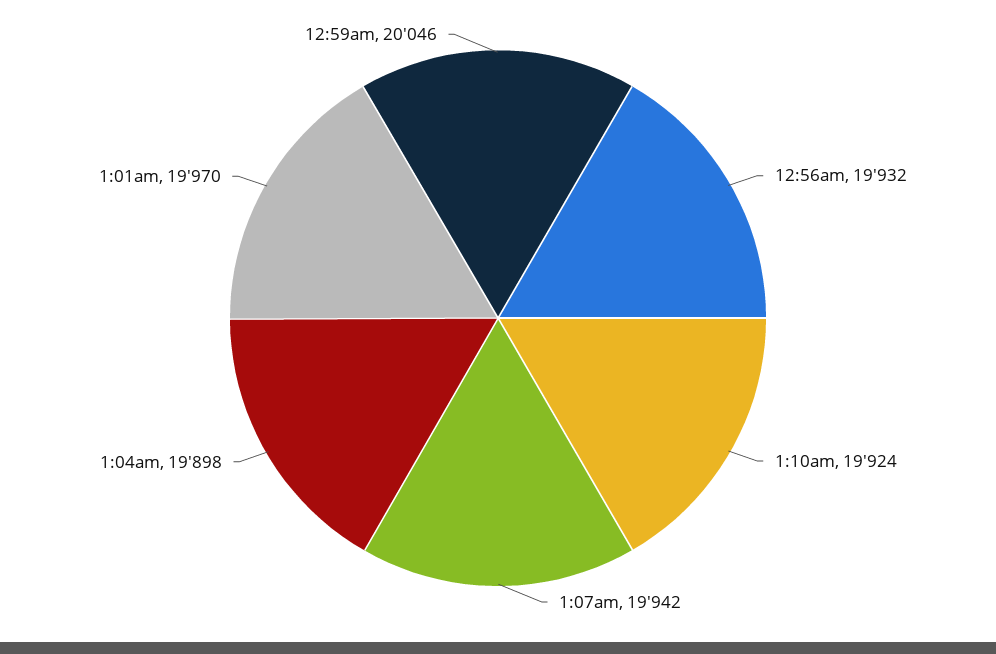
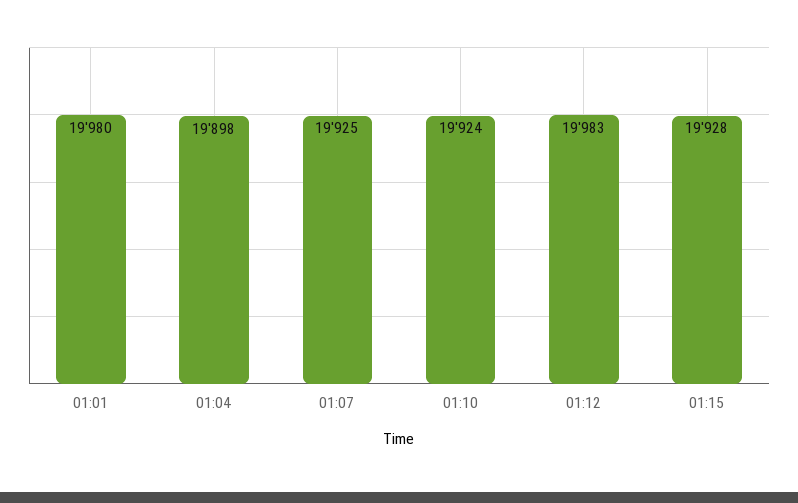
12:56am: 19932 -> none
1:07am: 19942 -> 19925
1:01am: 19970 -> 19980
12:59am: 20046 -> none
01:12: none -> 19983
01:15: none -> 19928

